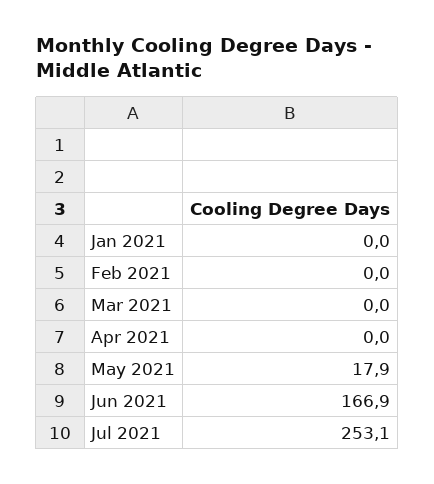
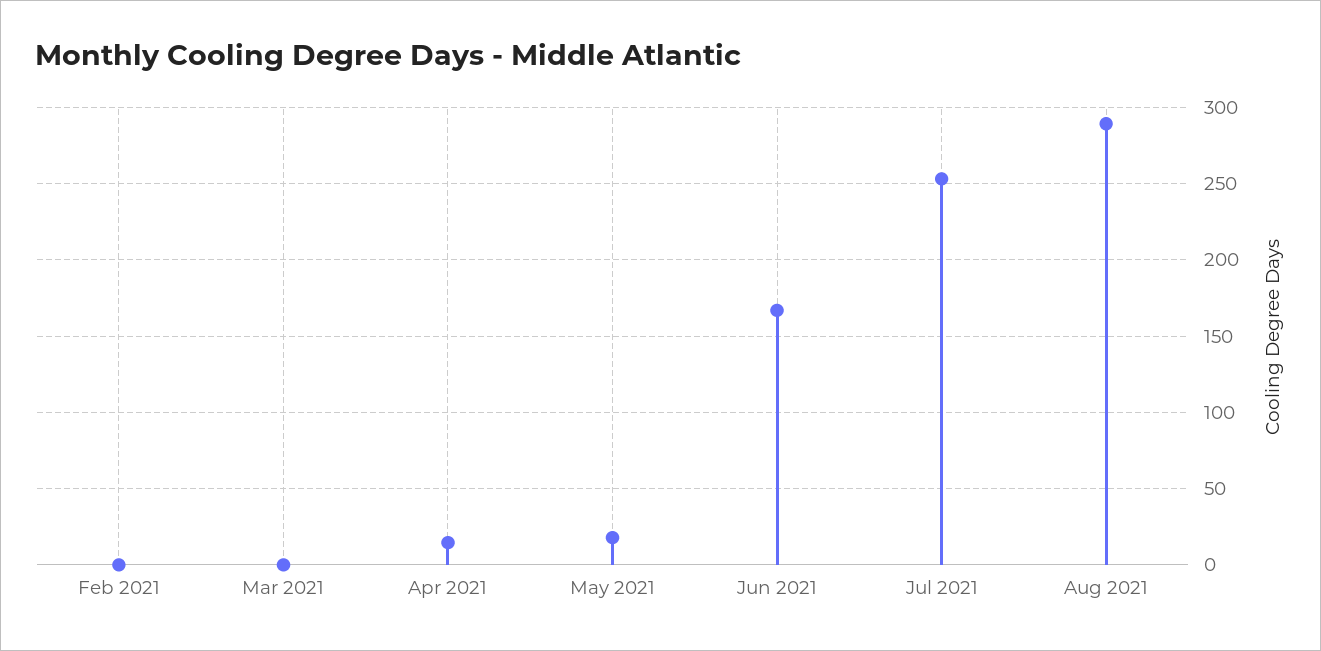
Jan 2021: 0 -> none
Apr 2021: 0 -> 15
Aug 2021: none -> 290

